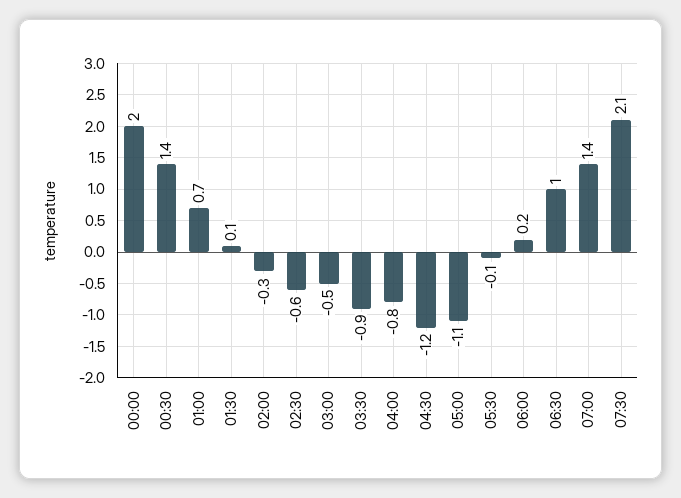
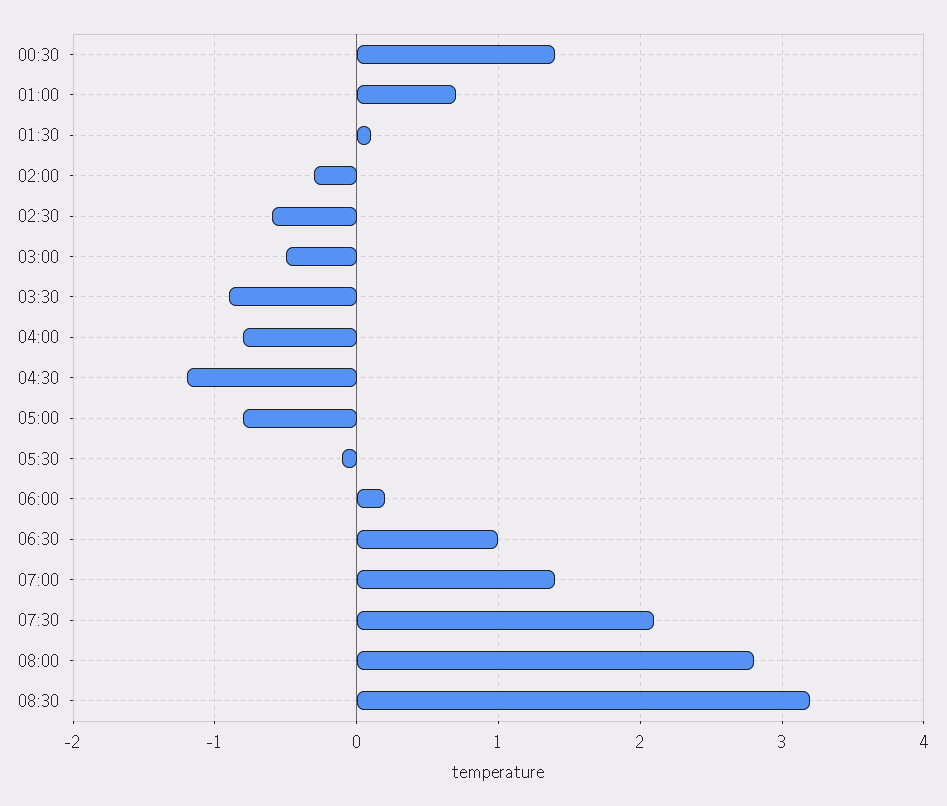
00:00: 2 -> none
05:00: -1.1 -> -0.8
08:00: none -> 2.8
08:30: none -> 3.2

